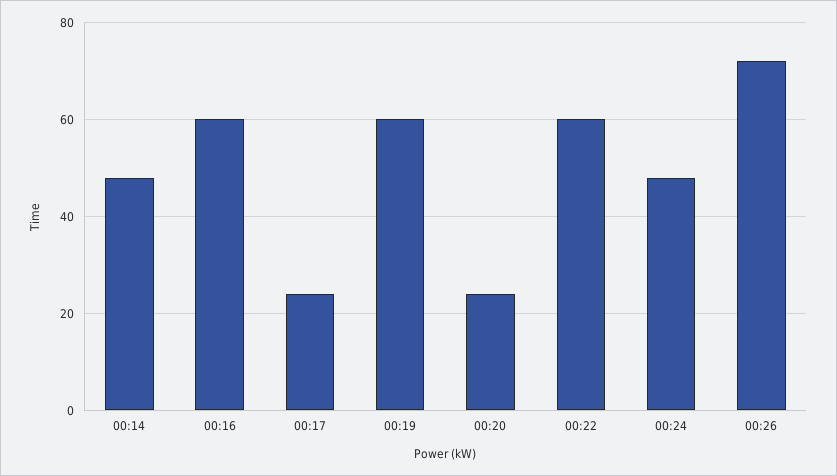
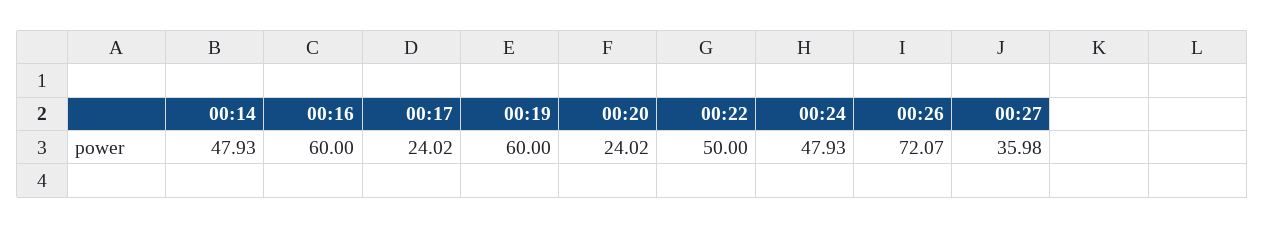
00:22: 60 -> 50
00:27: none -> 35.98

